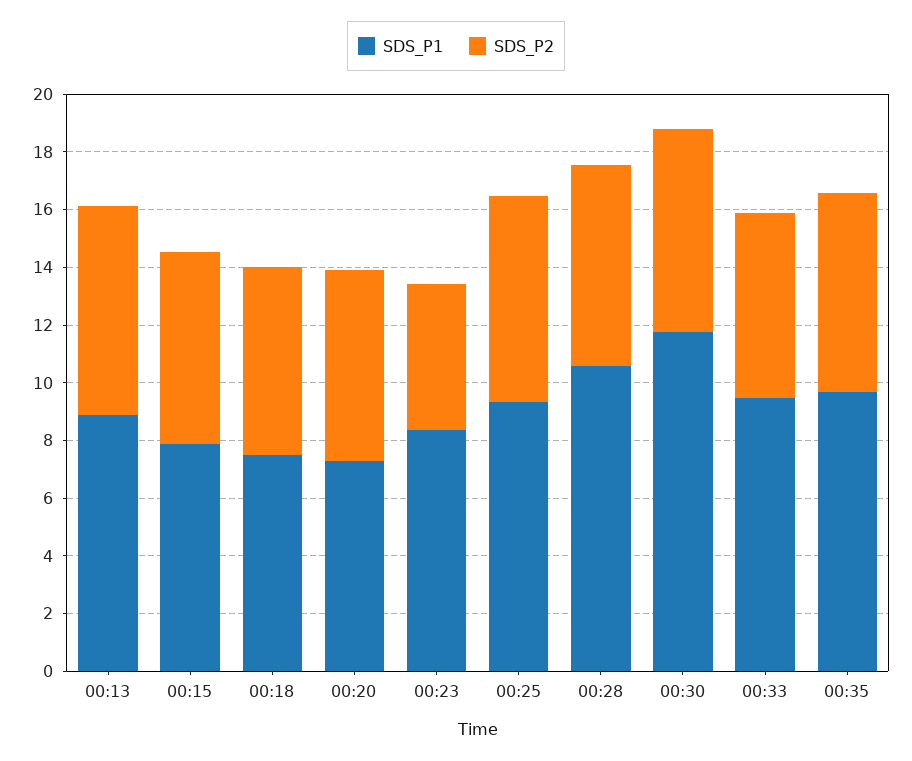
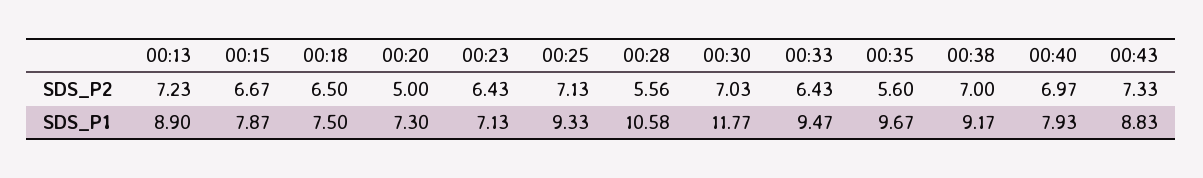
SDS_P2, 00:20: 6.5 -> 5
SDS_P1, 00:23: 8.5 -> 7.13
SDS_P2, 00:23: 5 -> 6.43
SDS_P2, 00:28: 7 -> 5.56
SDS_P2, 00:35: 7 -> 5.6
SDS_P2, 00:38: none -> 7
SDS_P2, 00:40: none -> 6.97
SDS_P2, 00:43: none -> 7.33
SDS_P1, 00:38: none -> 9.17
SDS_P1, 00:40: none -> 7.93
SDS_P1, 00:43: none -> 8.83

